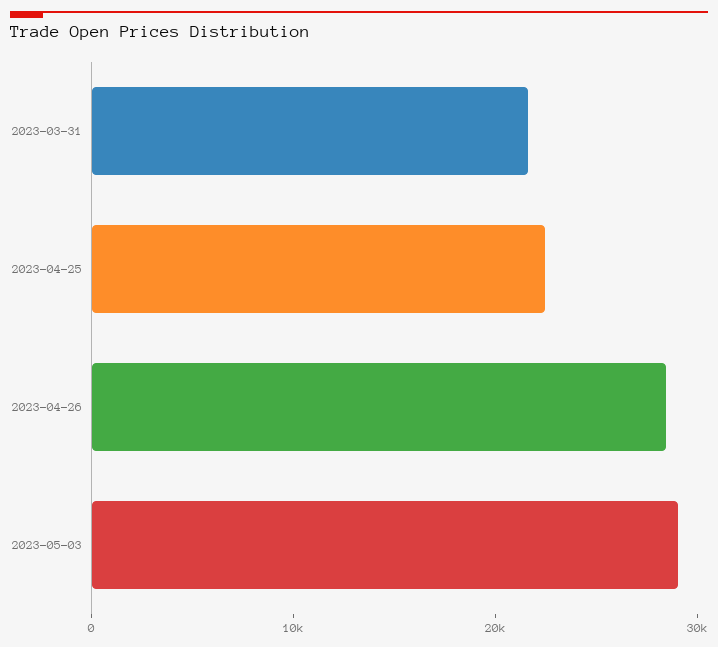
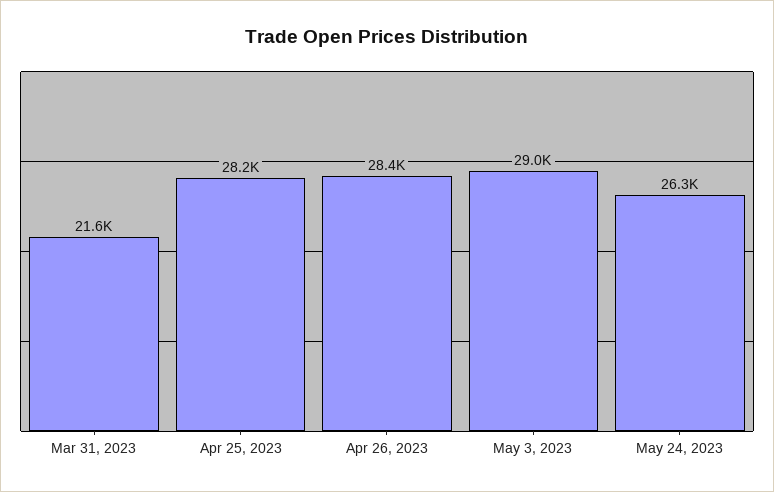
2023-04-25: 22000 -> 28200
May 24, 2023: none -> 26300

